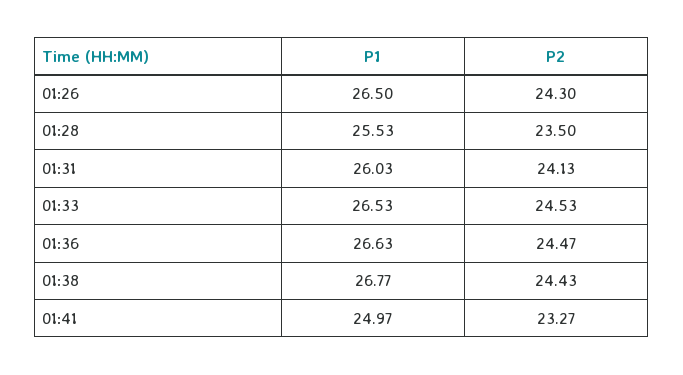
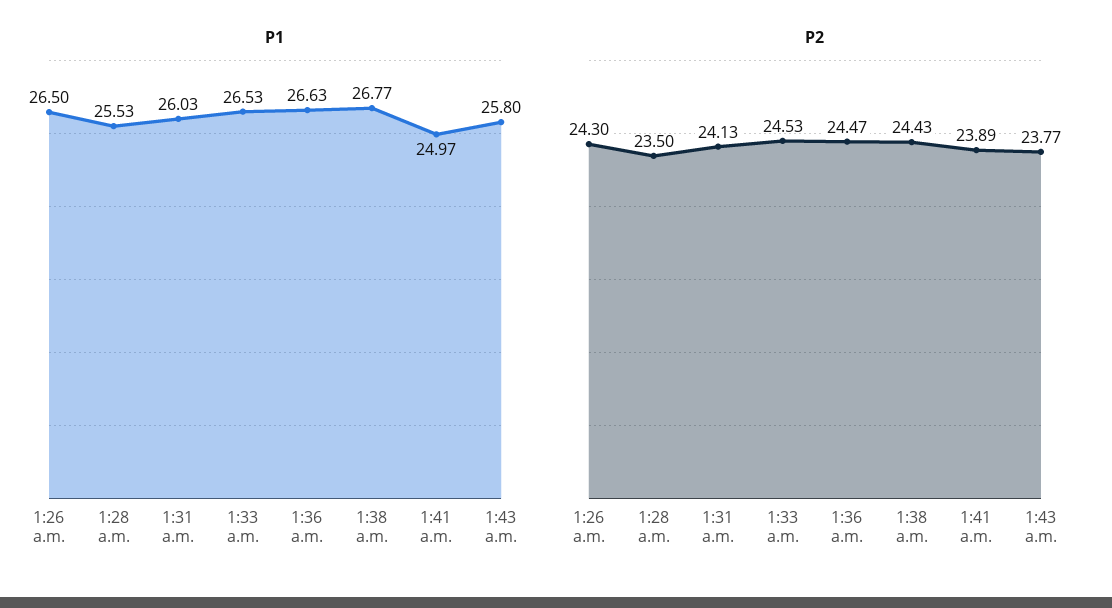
P2, 01:41: 23.27 -> 23.89
P1, 1:43 a.m.: none -> 25.8
P2, 1:43 a.m.: none -> 23.77

